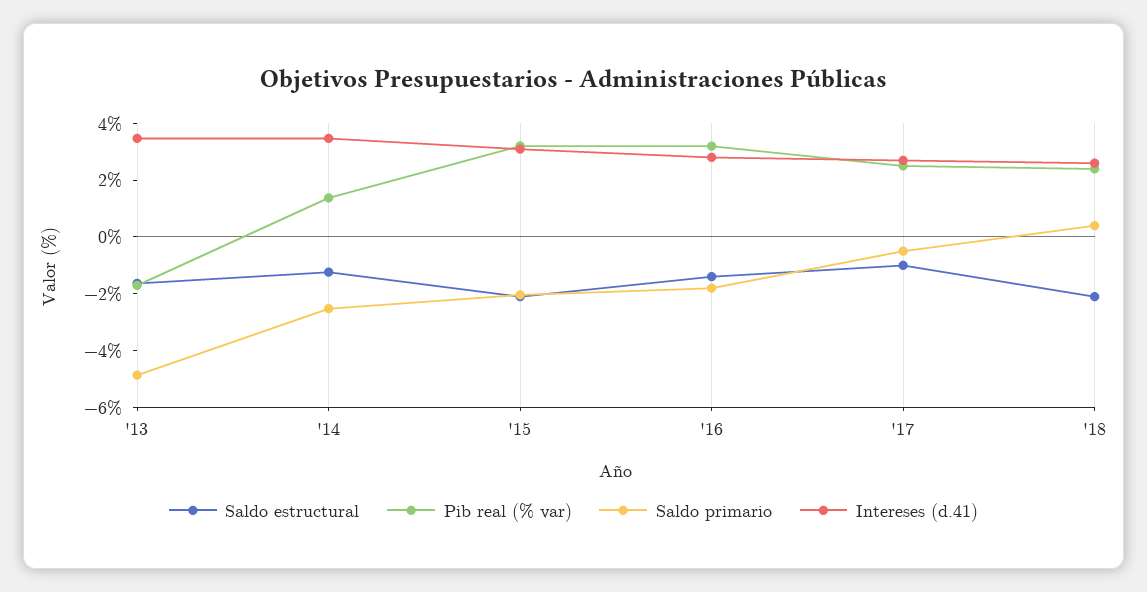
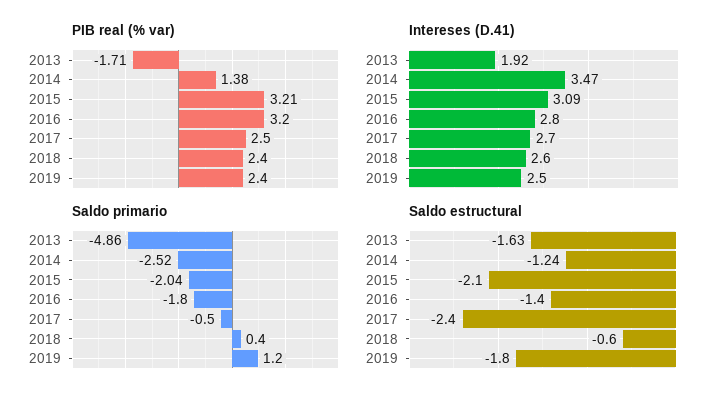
Intereses (d.41), '13: 3.5 -> 1.92
Saldo estructural, '17: -1 -> -2.4
Saldo estructural, '18: -2 -> -0.6
Pib real (% var), 2019: none -> 2.4
Intereses (d.41), 2019: none -> 2.5
Saldo primario, 2019: none -> 1.2
Saldo estructural, 2019: none -> -1.8

